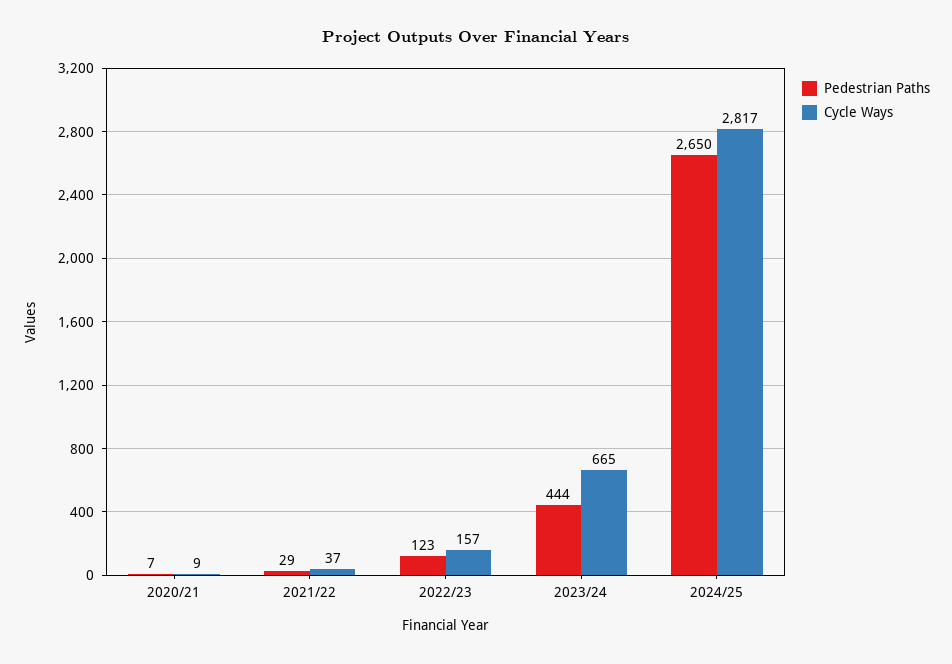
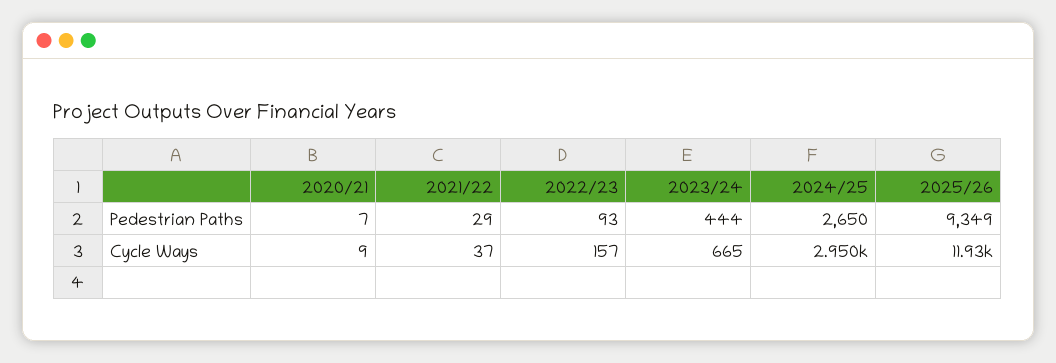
Pedestrian Paths, 2022/23: 123 -> 93
Cycle Ways, 2024/25: 2817 -> 2950
Pedestrian Paths, 2025/26: none -> 9349
Cycle Ways, 2025/26: none -> 11930

